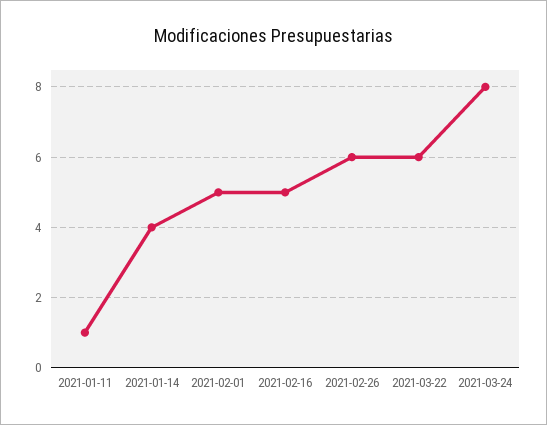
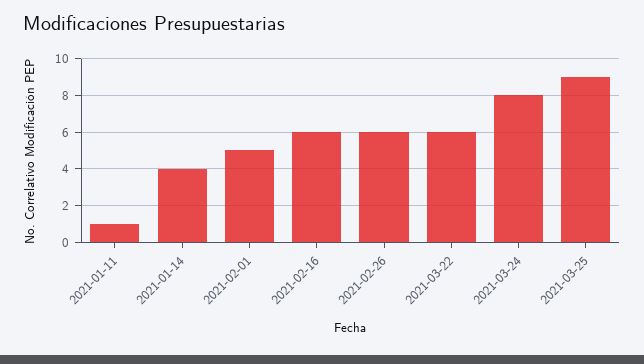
2021-02-16: 5 -> 6
2021-03-25: none -> 9

